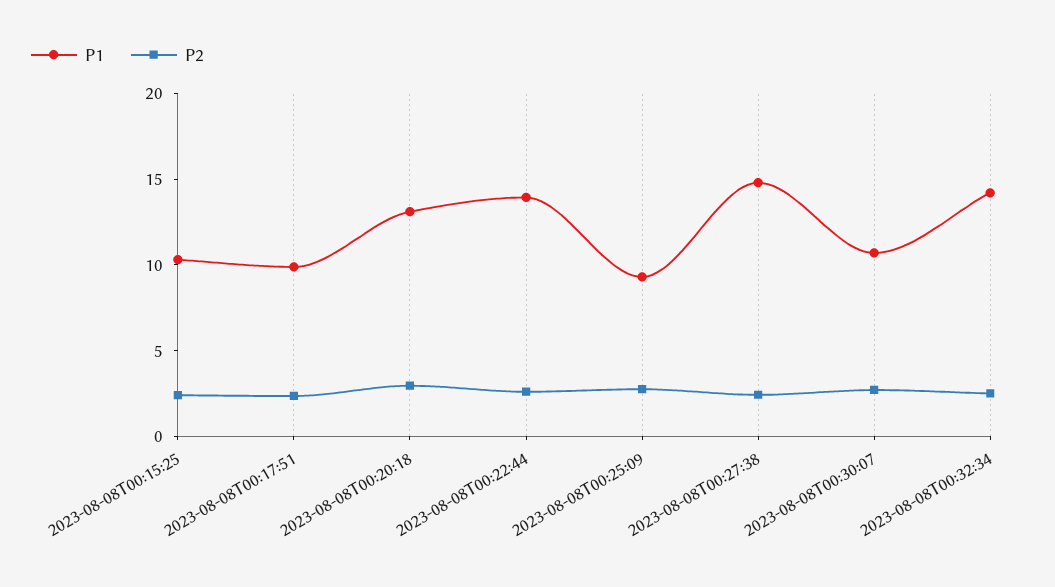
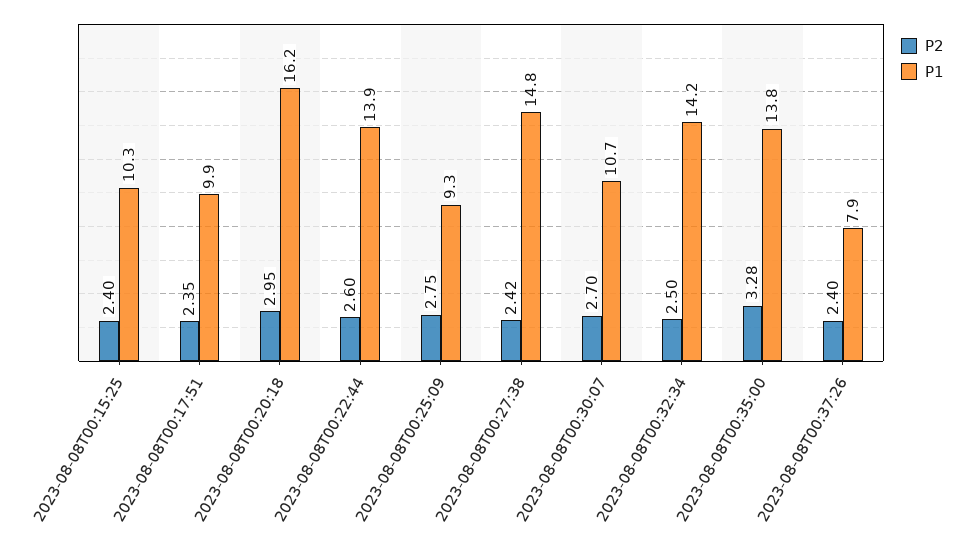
P1, 2023-08-08T00:20:18: 13 -> 16.2
P2, 2023-08-08T00:35:00: none -> 3.28
P1, 2023-08-08T00:35:00: none -> 13.8
P2, 2023-08-08T00:37:26: none -> 2.4
P1, 2023-08-08T00:37:26: none -> 7.9

